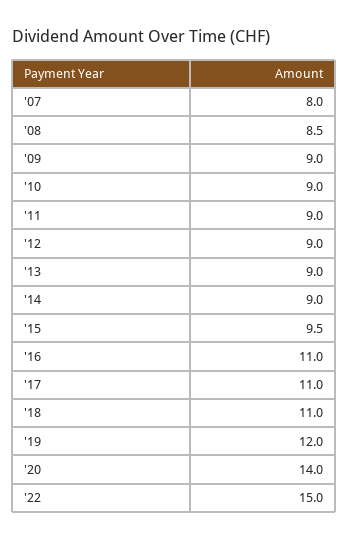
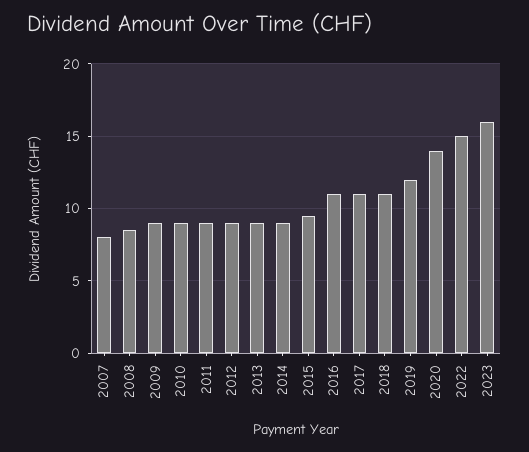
2023: none -> 16

